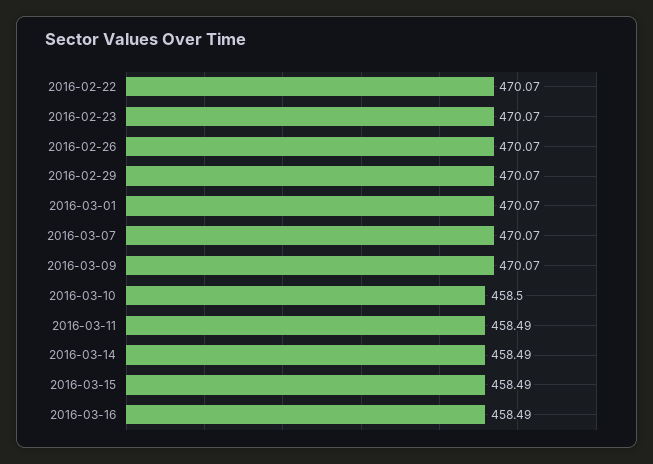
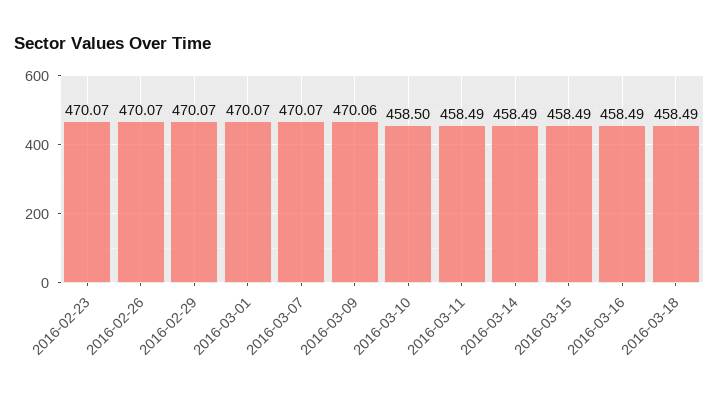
2016-02-22: 470.07 -> none
2016-03-09: 470.07 -> 470.06
2016-03-18: none -> 458.49

